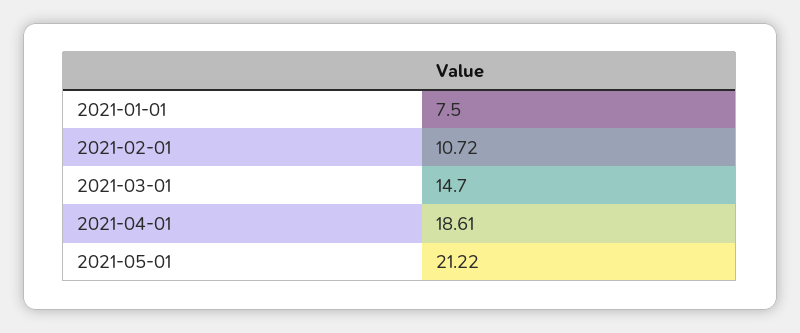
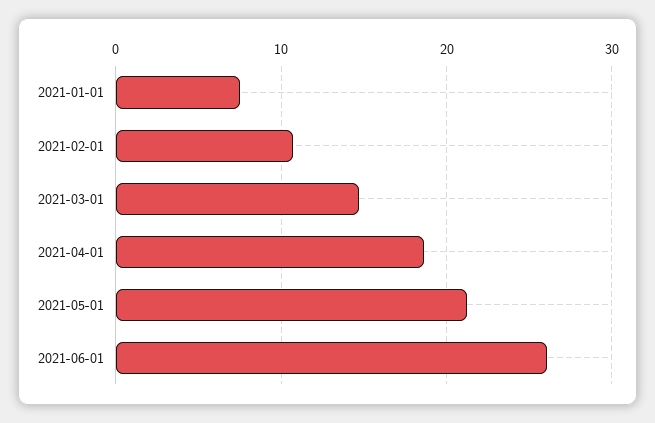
2021-06-01: none -> 26

